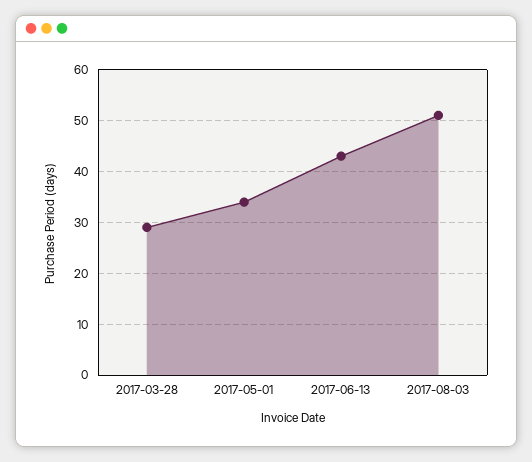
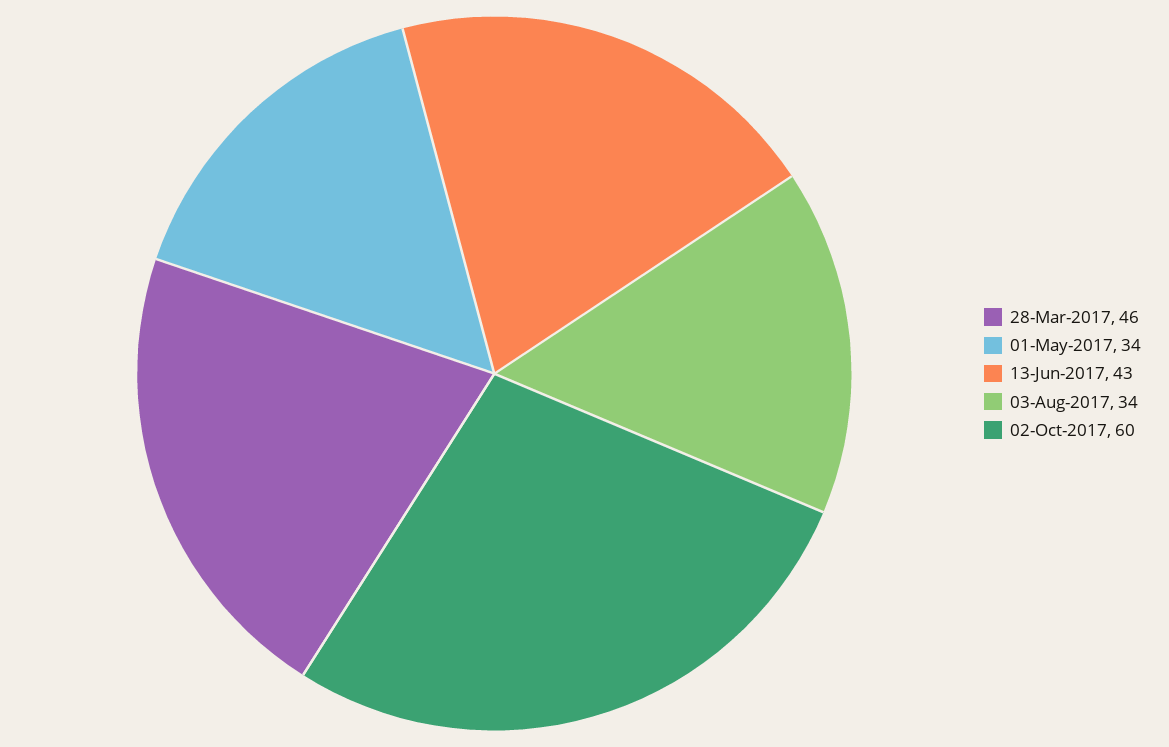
2017-03-28: 30 -> 46
2017-08-03: 50 -> 34
02-Oct-2017: none -> 60

